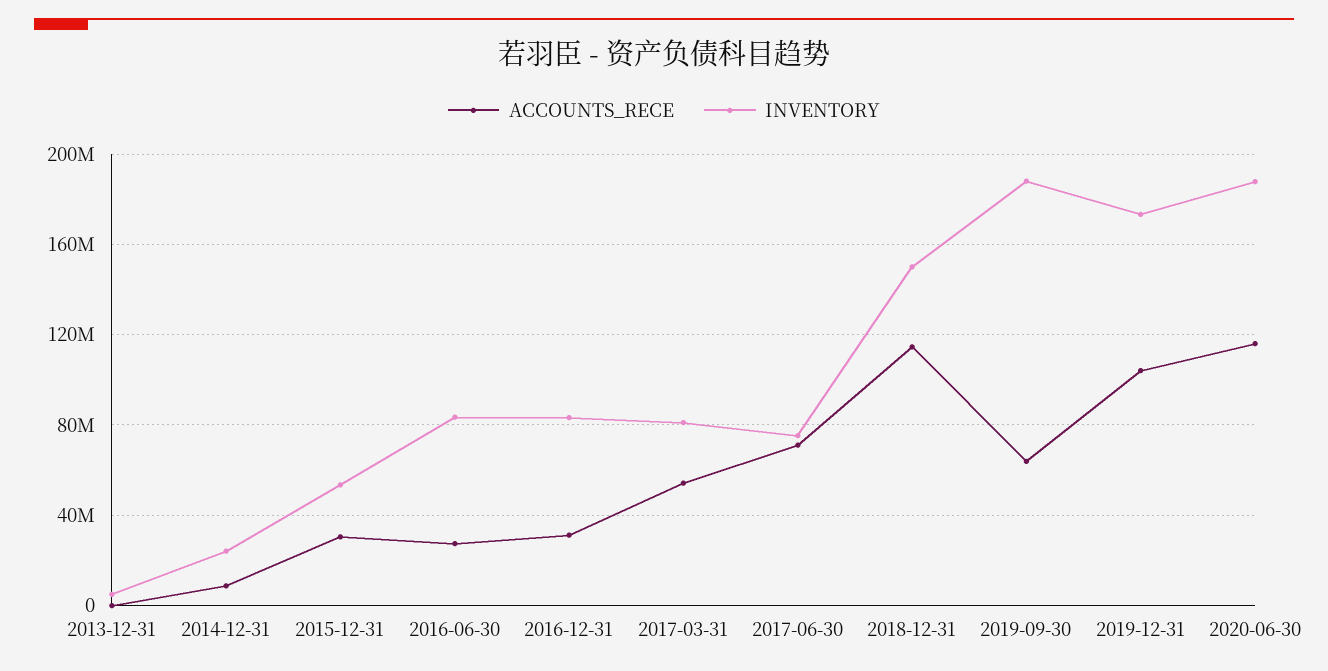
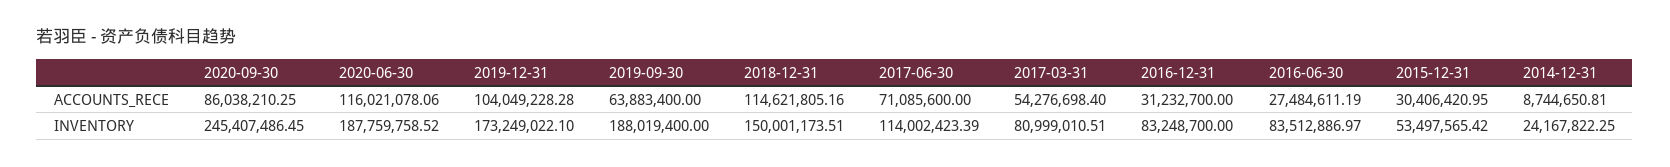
ACCOUNTS_RECE, 2013-12-31: 0 -> none
INVENTORY, 2013-12-31: 5000000 -> none
INVENTORY, 2017-06-30: 75000000 -> 114002423.39
ACCOUNTS_RECE, 2020-09-30: none -> 86038210.25
INVENTORY, 2020-09-30: none -> 245407486.45

